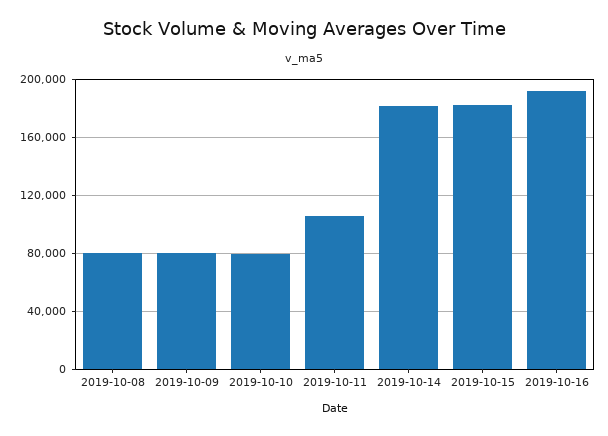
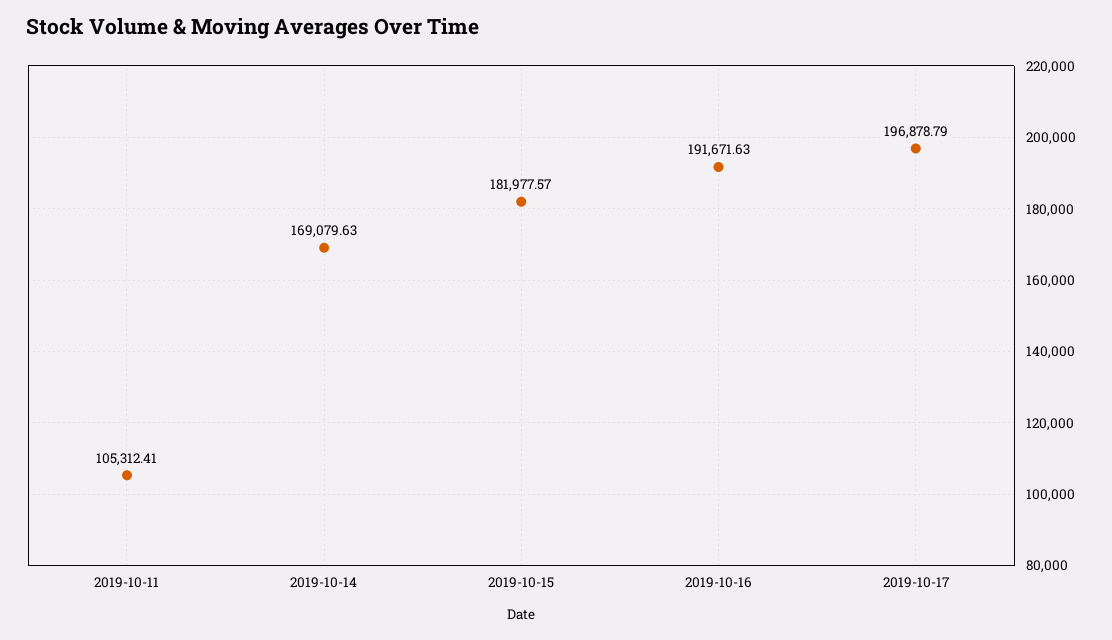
2019-10-08: 80000 -> none
2019-10-09: 80000 -> none
2019-10-10: 80000 -> none
2019-10-14: 180000 -> 169079.63
2019-10-17: none -> 196878.79

